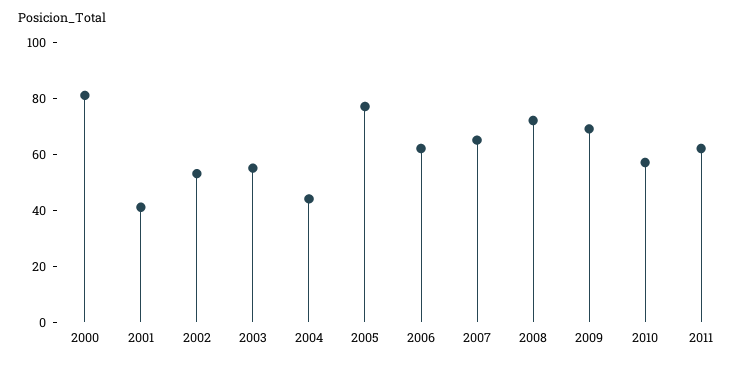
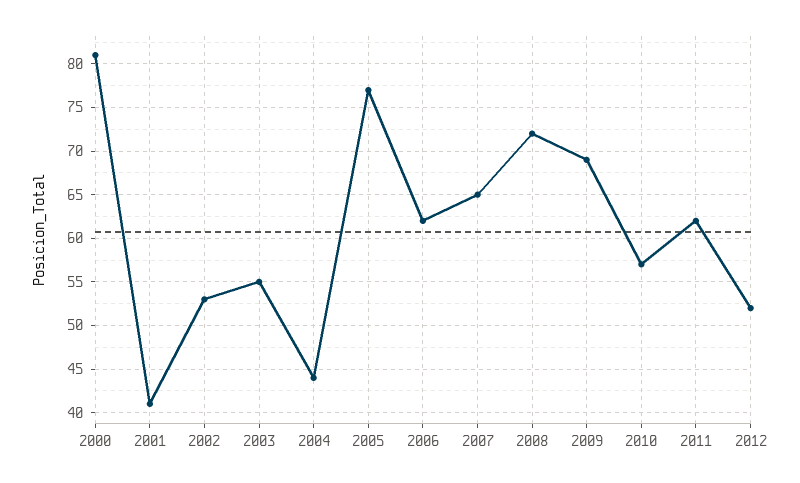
2012: none -> 52

